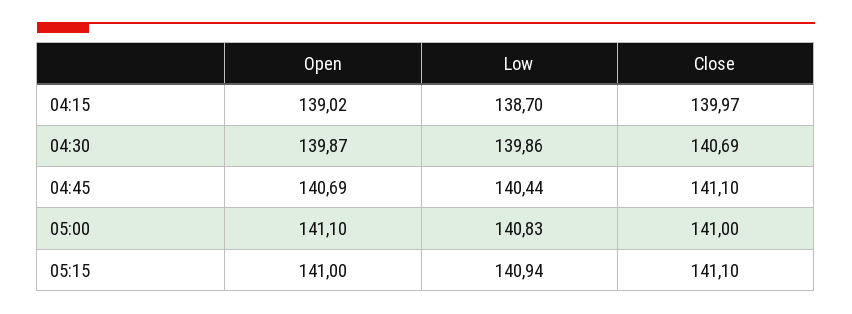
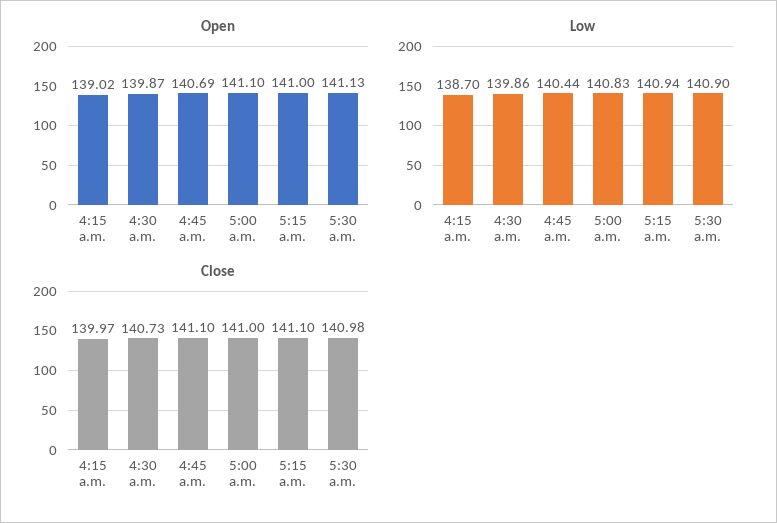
Close, 04:30: 140.69 -> 140.73
Open, 5:30 a.m.: none -> 141.13
Low, 5:30 a.m.: none -> 140.9
Close, 5:30 a.m.: none -> 140.98

